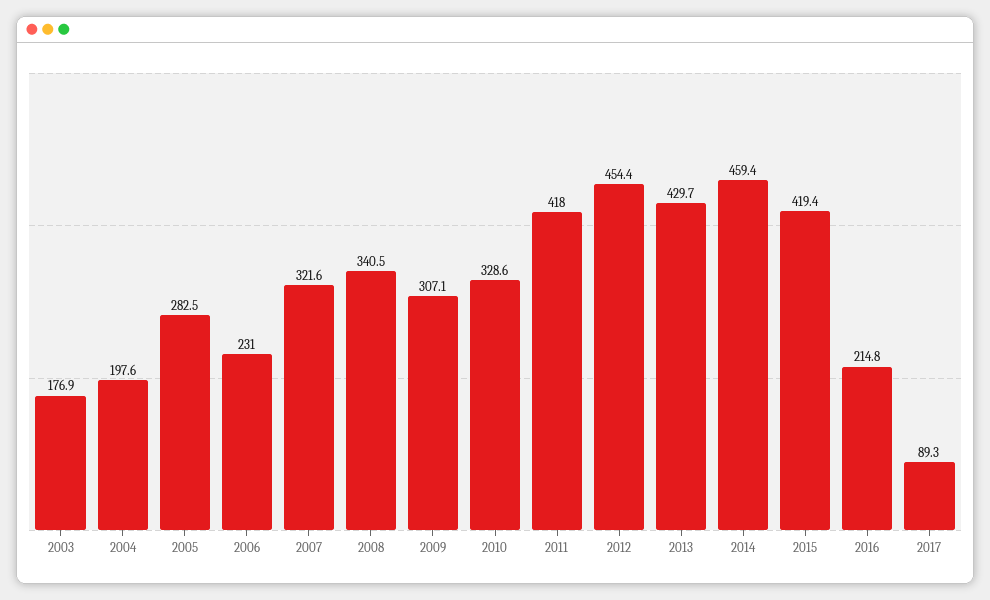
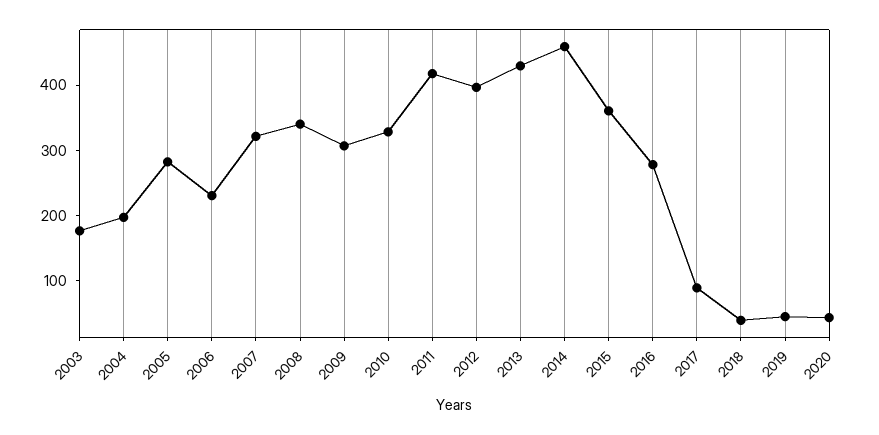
2012: 454.4 -> 400
2015: 419.4 -> 360
2016: 214.8 -> 280
2018: none -> 40
2019: none -> 40
2020: none -> 40

